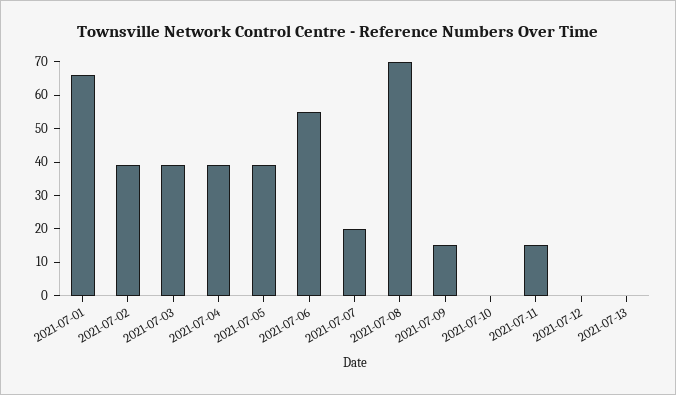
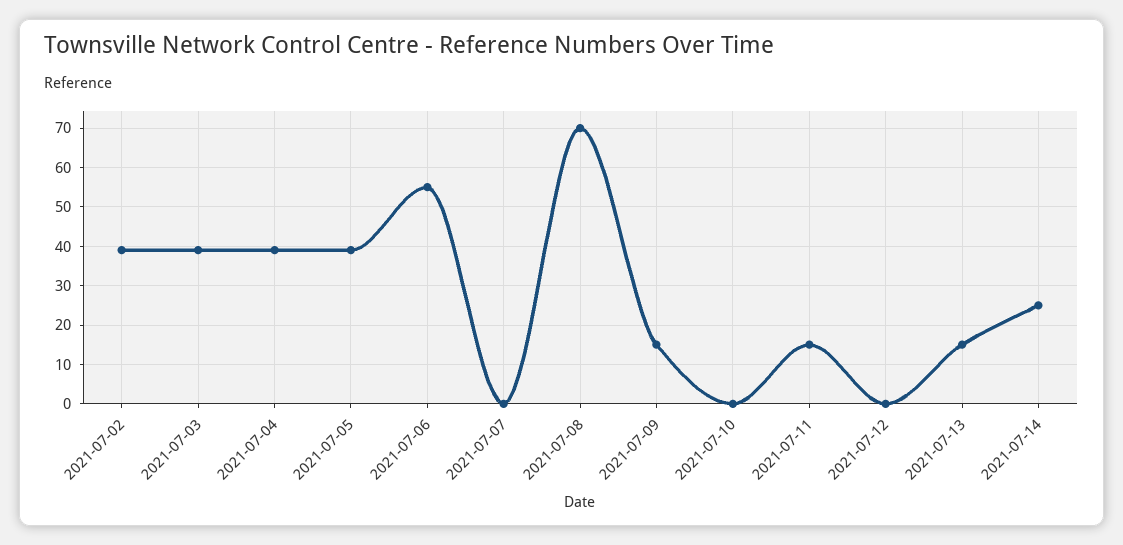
2021-07-01: 65 -> none
2021-07-07: 20 -> 0
2021-07-13: 0 -> 15
2021-07-14: none -> 25

